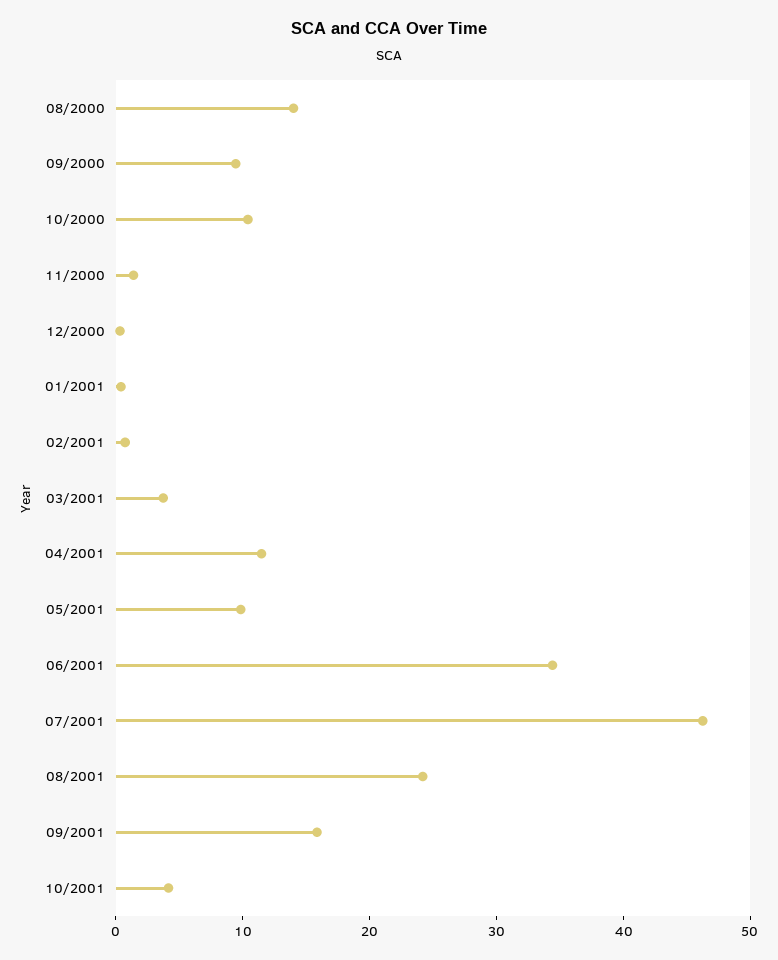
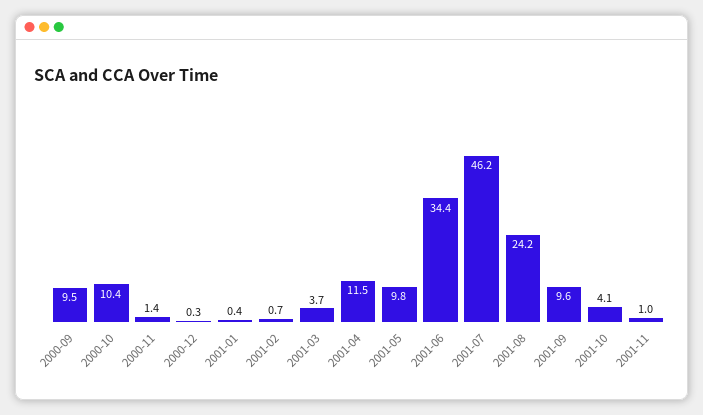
08/2000: 14 -> none
09/2001: 16 -> 9.6
2001-11: none -> 1

